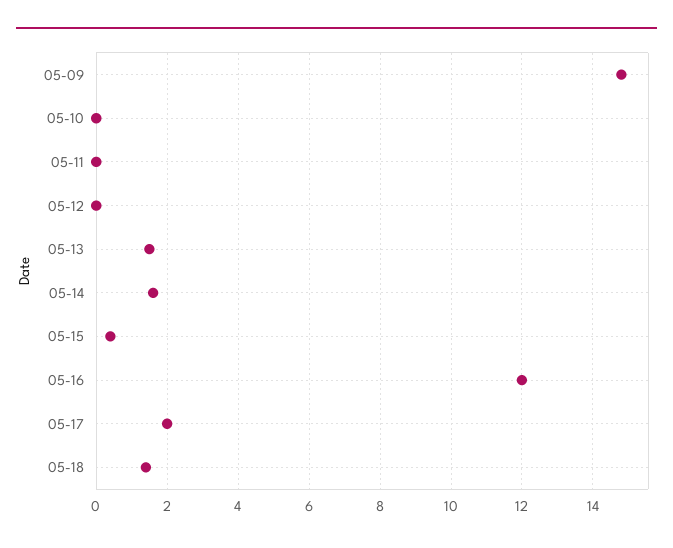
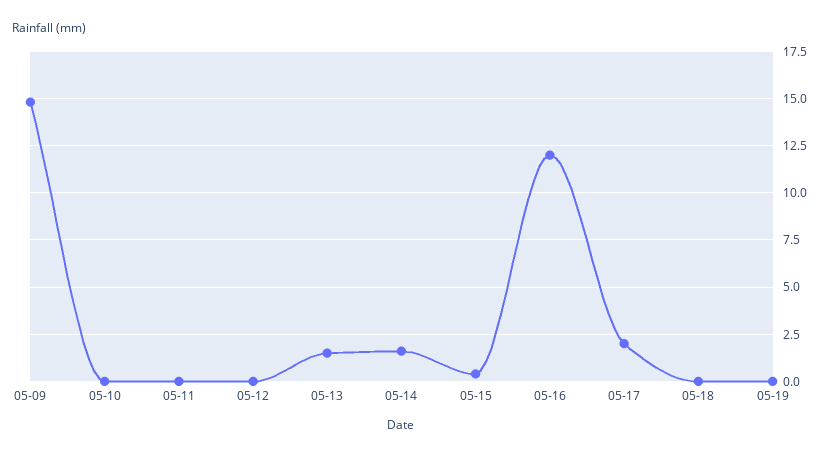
05-18: 1.5 -> 0
05-19: none -> 0

